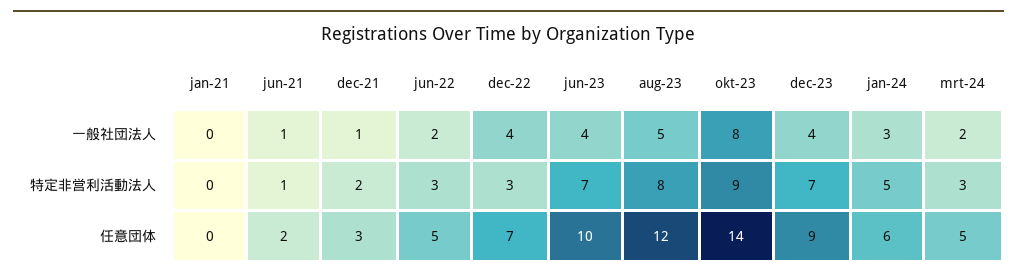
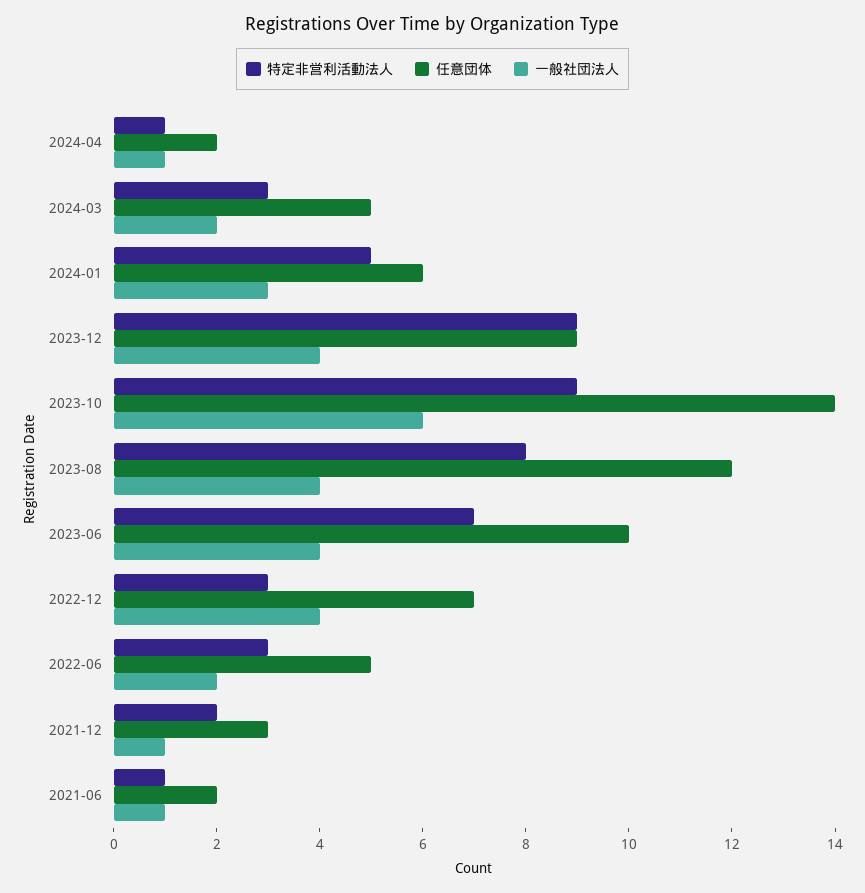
一般社団法人, jan-21: 0 -> none
一般社団法人, aug-23: 5 -> 4
一般社団法人, okt-23: 8 -> 6
特定非営利活動法人, jan-21: 0 -> none
特定非営利活動法人, dec-23: 7 -> 9
任意団体, jan-21: 0 -> none
特定非営利活動法人, 2024-04: none -> 1
任意団体, 2024-04: none -> 2
一般社団法人, 2024-04: none -> 1

